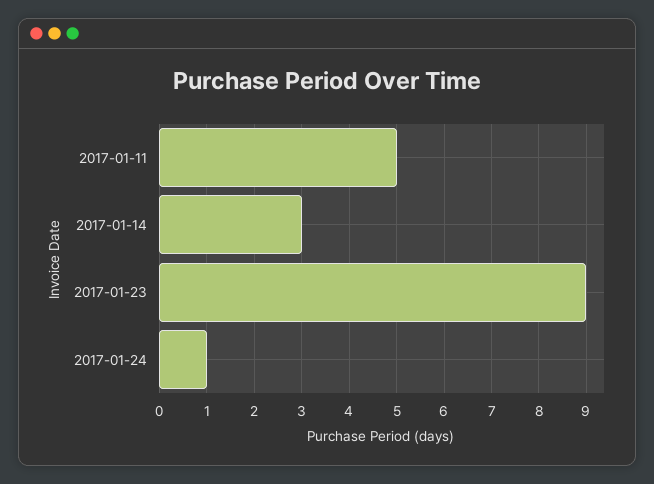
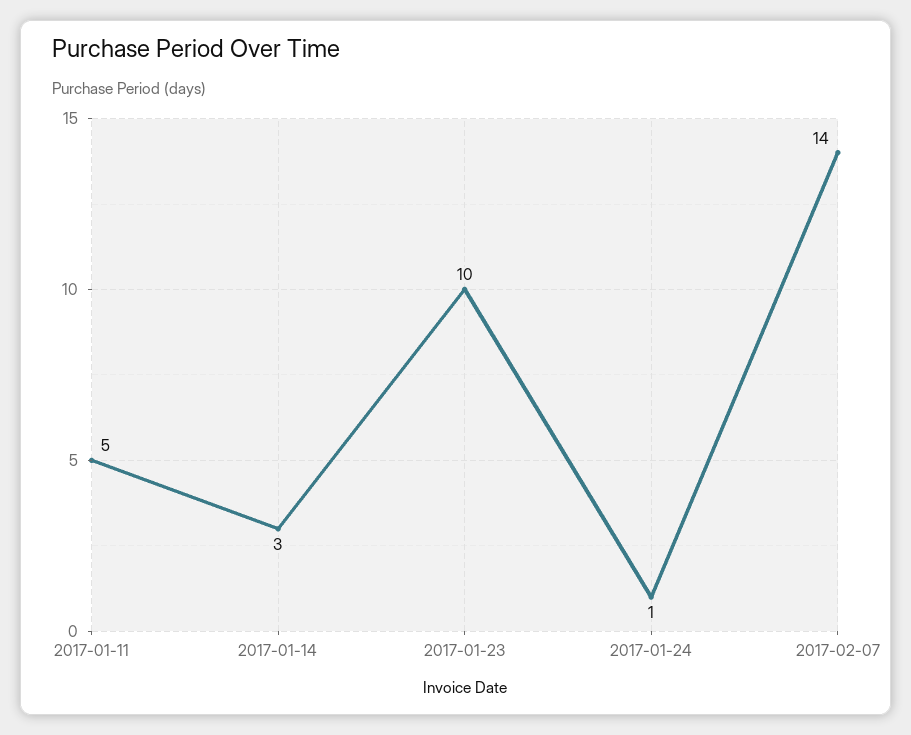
2017-01-23: 9 -> 10
2017-02-07: none -> 14

